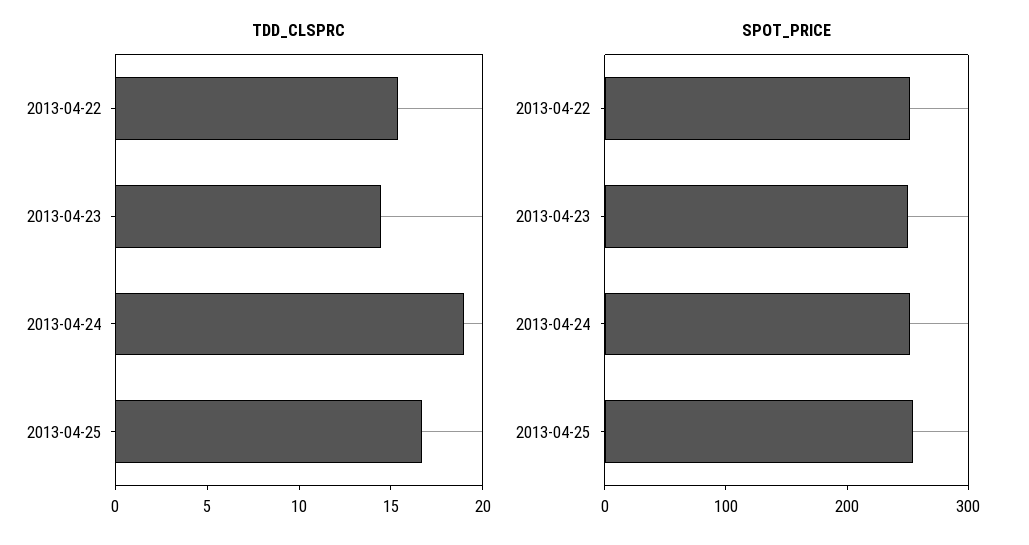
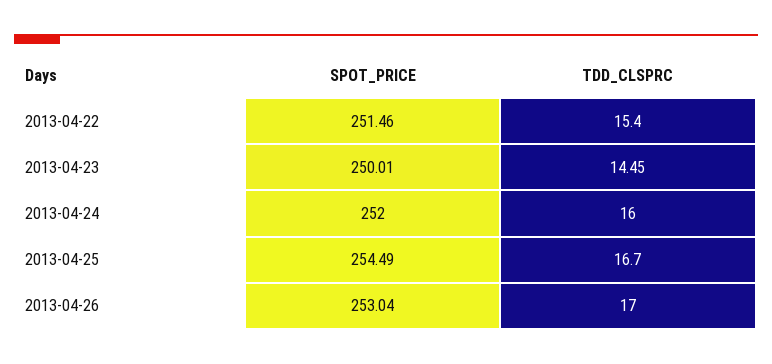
TDD_CLSPRC, 2013-04-24: 19 -> 16
SPOT_PRICE, 2013-04-26: none -> 253.04
TDD_CLSPRC, 2013-04-26: none -> 17

